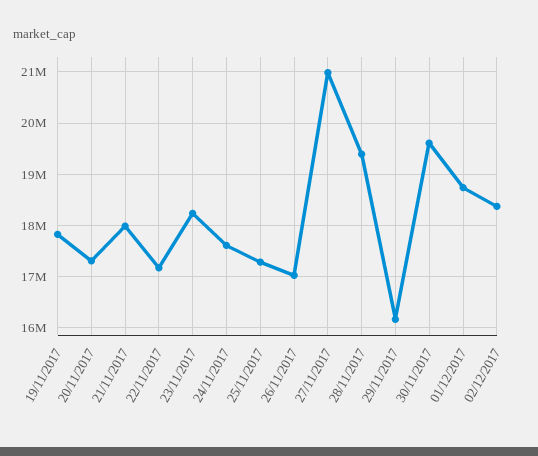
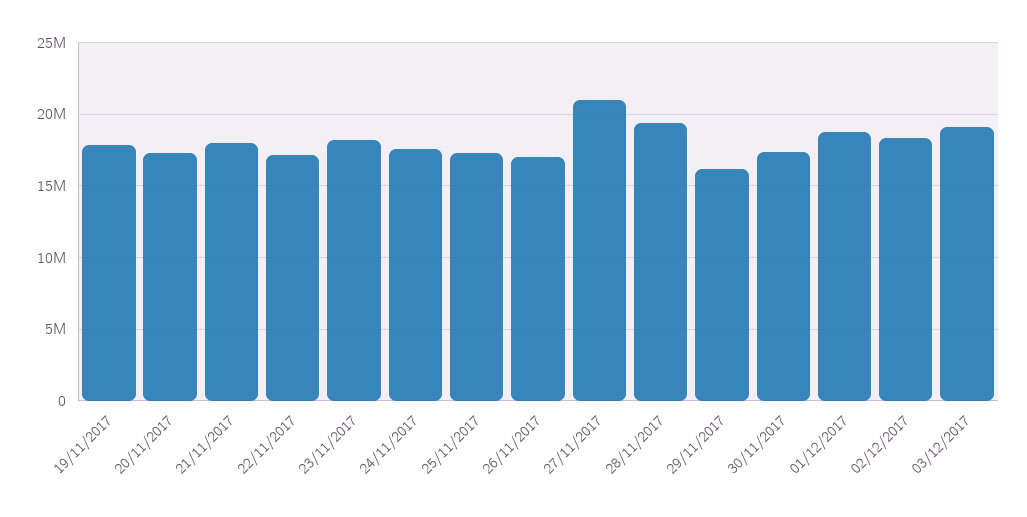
30/11/2017: 19600000 -> 17500000
03/12/2017: none -> 19000000

